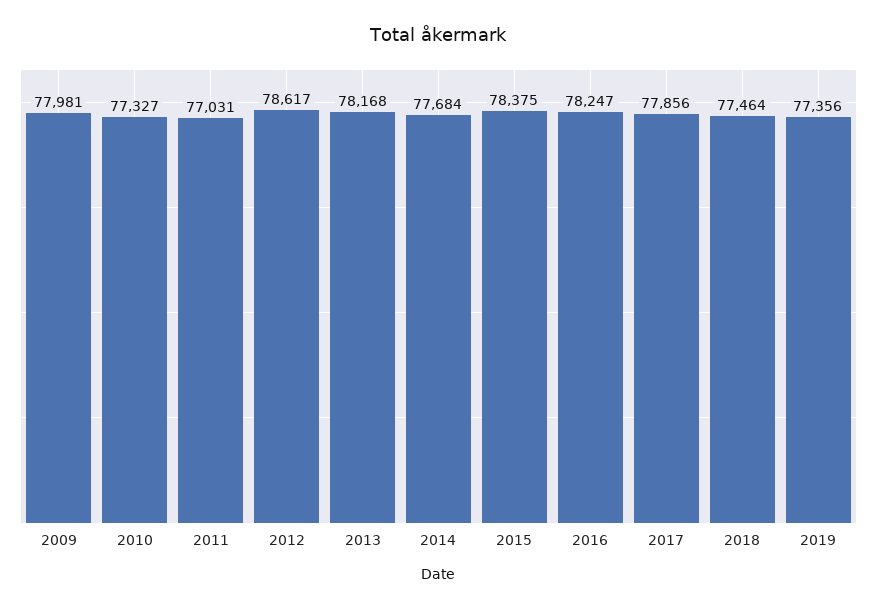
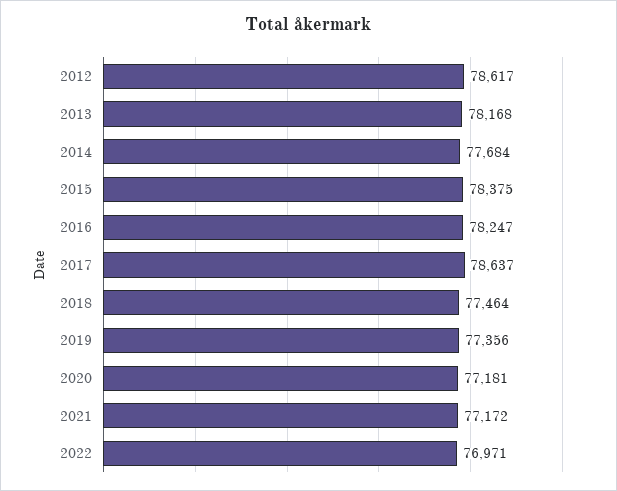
2009: 77981 -> none
2010: 77327 -> none
2011: 77031 -> none
2017: 77856 -> 78637
2020: none -> 77181
2021: none -> 77172
2022: none -> 76971

